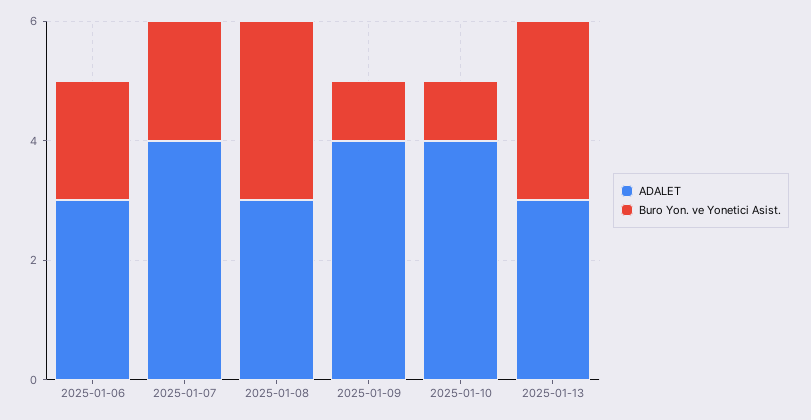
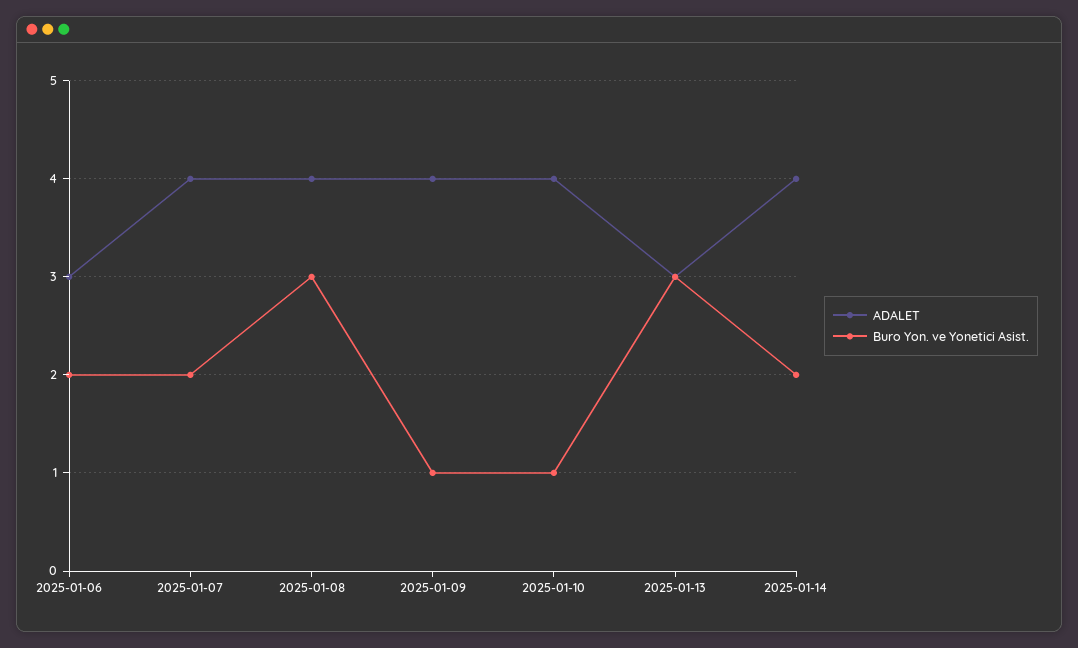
ADALET, 2025-01-08: 3 -> 4
ADALET, 2025-01-14: none -> 4
Buro Yon. ve Yonetici Asist., 2025-01-14: none -> 2

